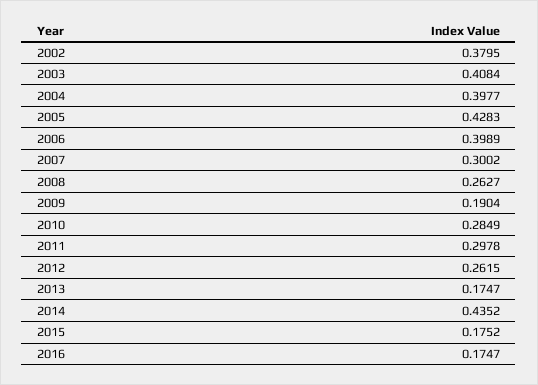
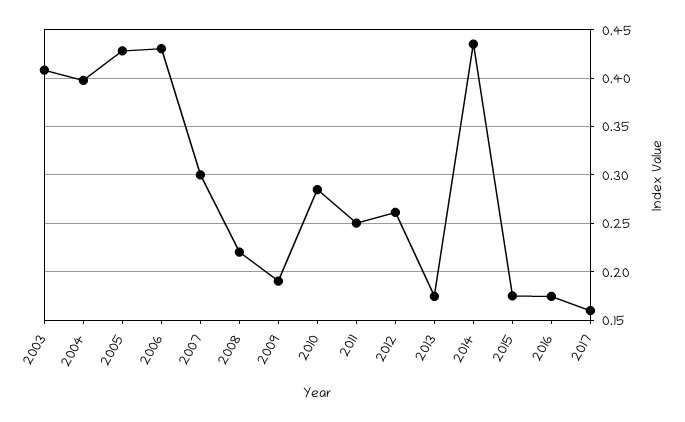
2002: 0.3795 -> none
2006: 0.3989 -> 0.43
2008: 0.2627 -> 0.22
2011: 0.2978 -> 0.25
2017: none -> 0.16

